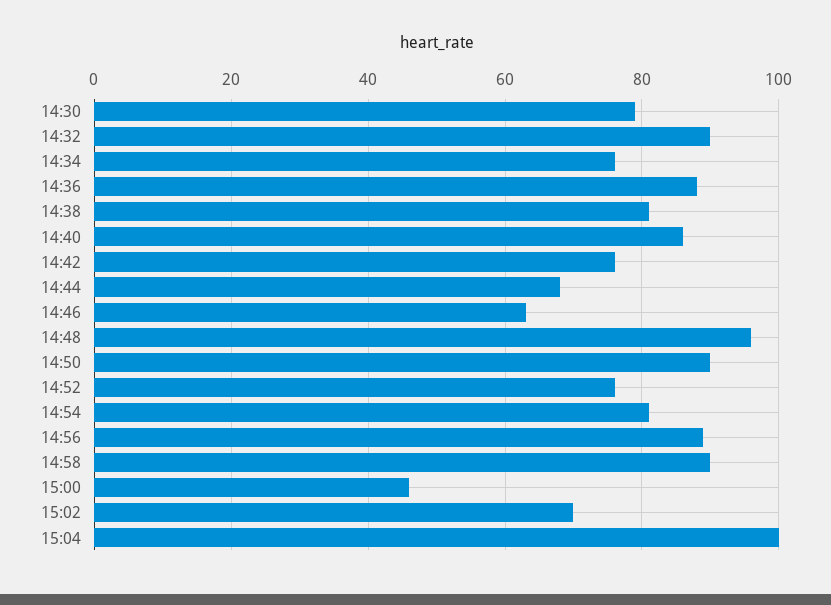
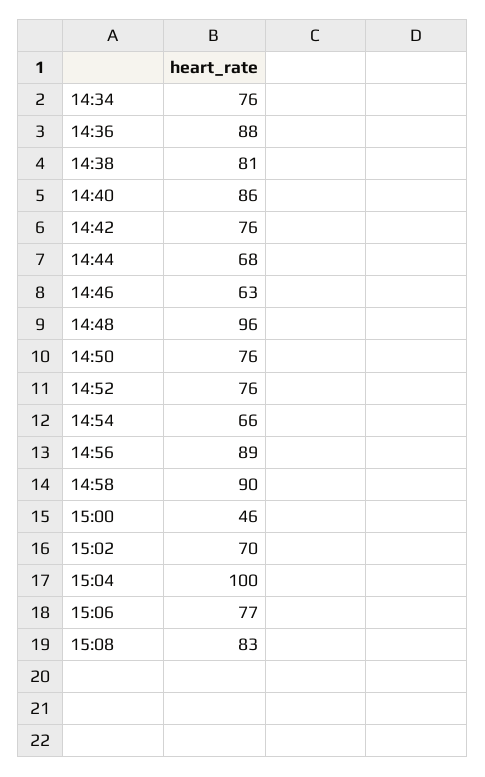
14:30: 80 -> none
14:32: 90 -> none
14:50: 90 -> 76
14:54: 80 -> 66
15:06: none -> 77
15:08: none -> 83

